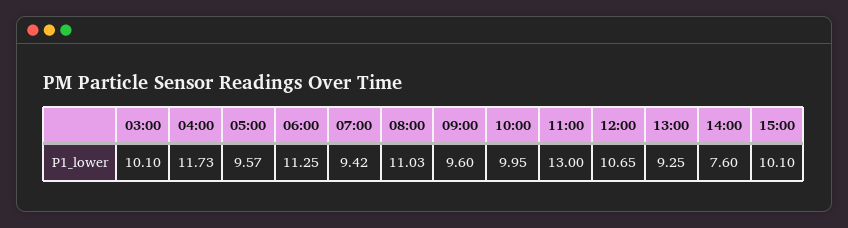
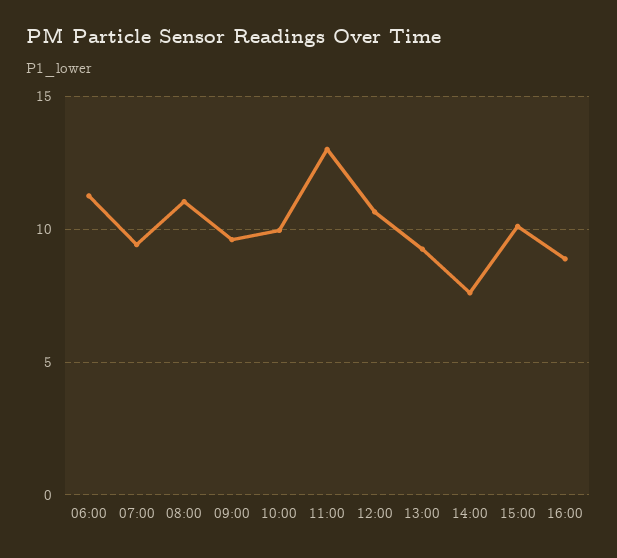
03:00: 10.1 -> none
04:00: 11.73 -> none
05:00: 9.57 -> none
16:00: none -> 9

